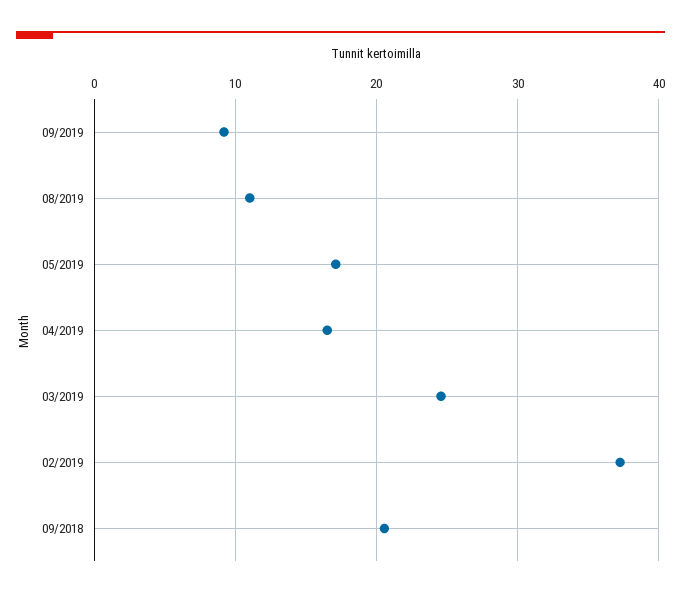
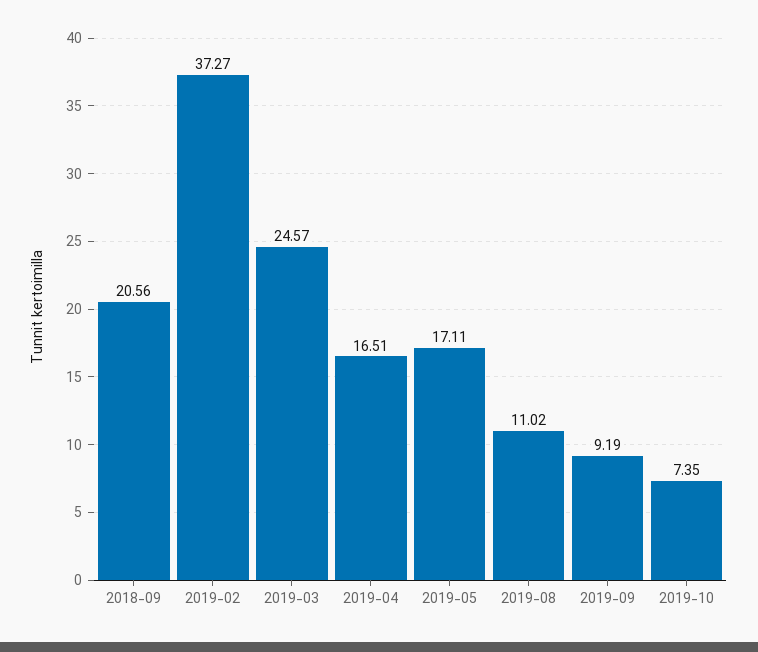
2019-10: none -> 7.35

